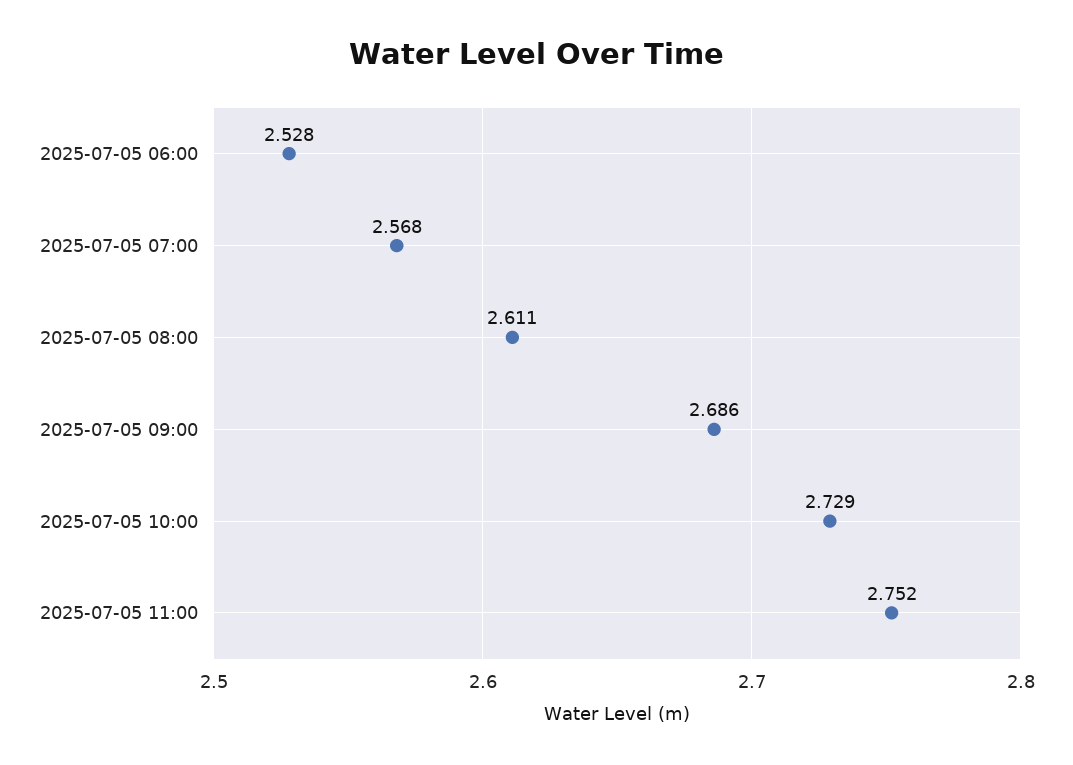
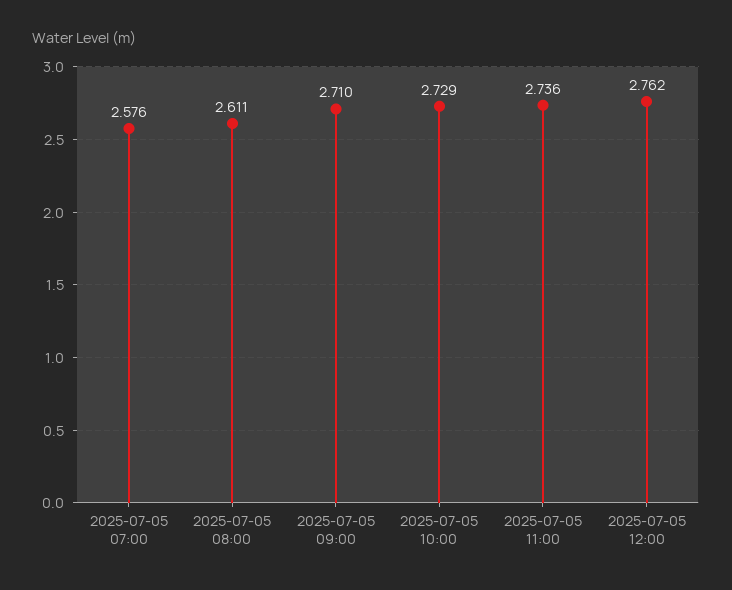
2025-07-05 06:00: 2.528 -> none
2025-07-05 07:00: 2.568 -> 2.576
2025-07-05 09:00: 2.686 -> 2.71
2025-07-05 11:00: 2.752 -> 2.736
2025-07-05 12:00: none -> 2.762

